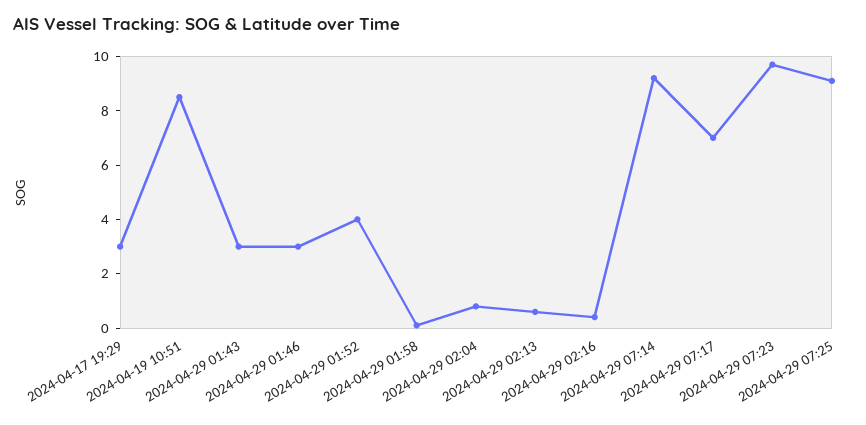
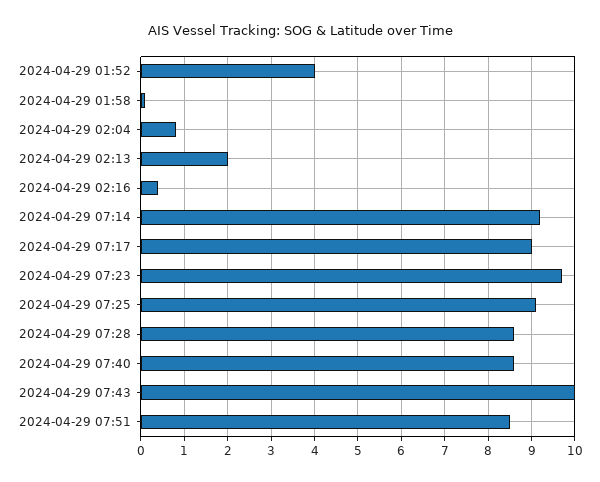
2024-04-17 19:29: 3 -> none
2024-04-19 10:51: 8.5 -> none
2024-04-29 01:43: 3 -> none
2024-04-29 01:46: 3 -> none
2024-04-29 02:13: 0.5 -> 2
2024-04-29 07:17: 7 -> 9
2024-04-29 07:28: none -> 8.5
2024-04-29 07:40: none -> 8.5
2024-04-29 07:43: none -> 10
2024-04-29 07:51: none -> 8.5

